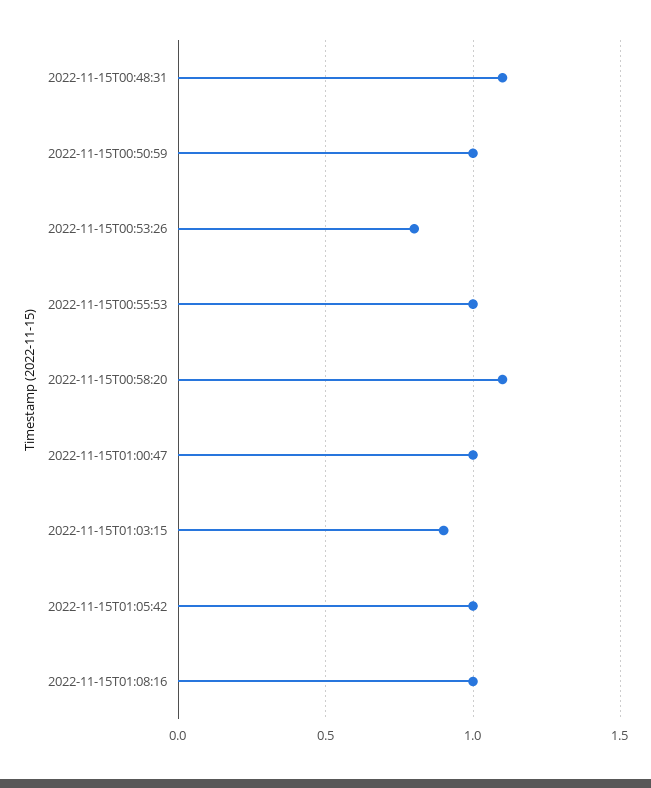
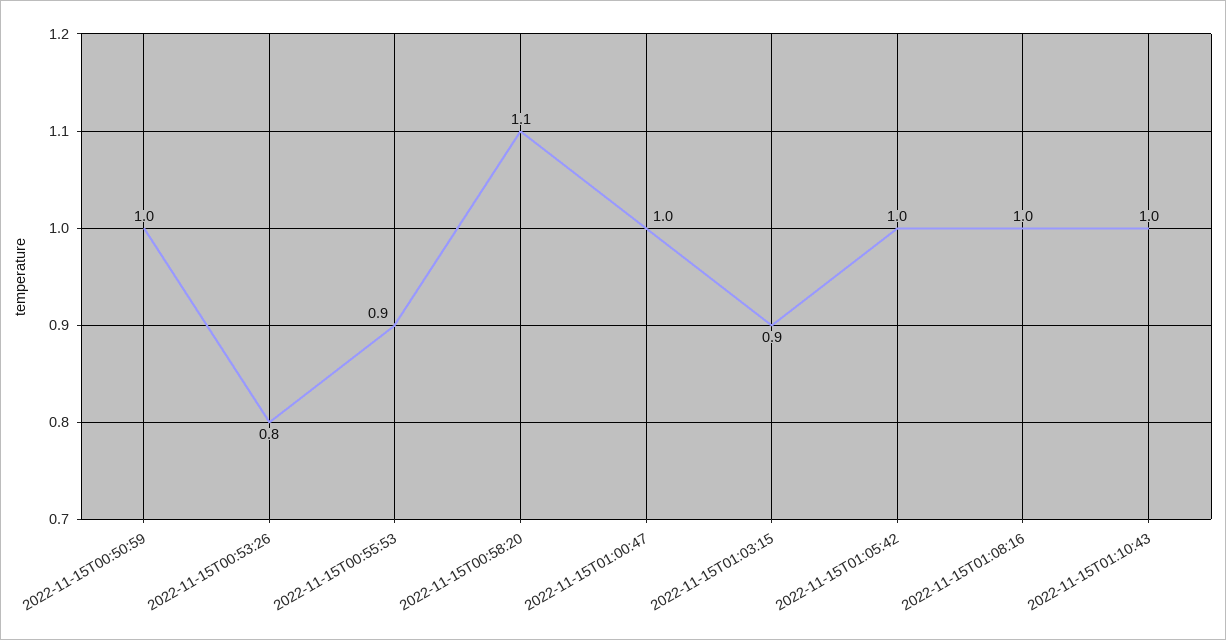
2022-11-15T00:48:31: 1.1 -> none
2022-11-15T00:55:53: 1 -> 0.9
2022-11-15T01:10:43: none -> 1

